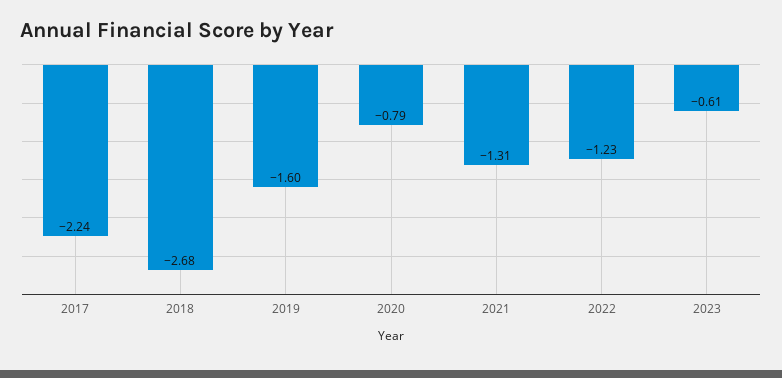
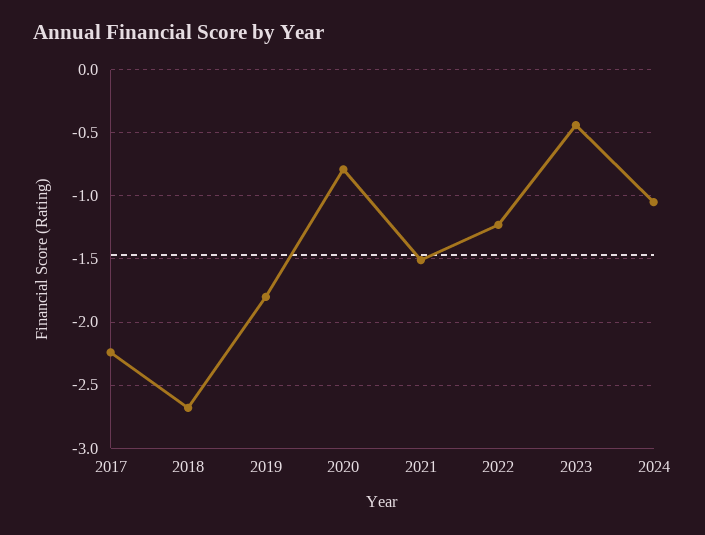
2019: -1.6 -> -1.8
2021: -1.31 -> -1.5
2023: -0.61 -> -0.45
2024: none -> -1.05

